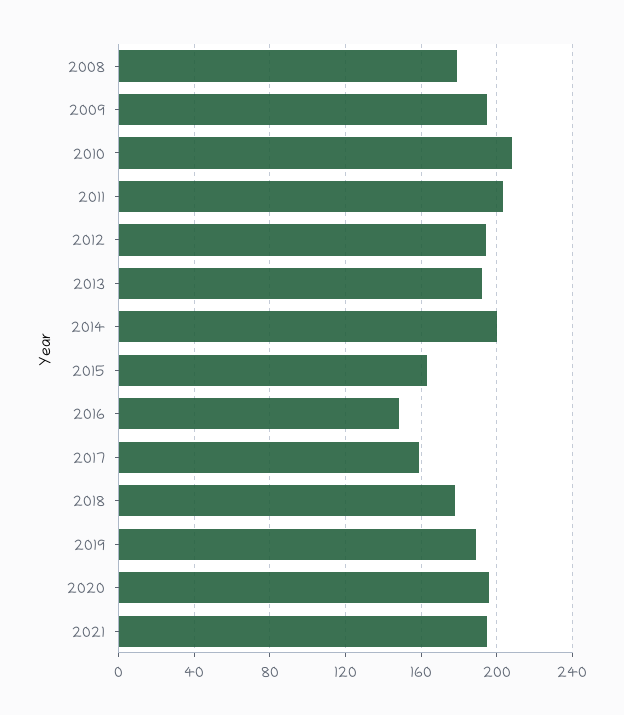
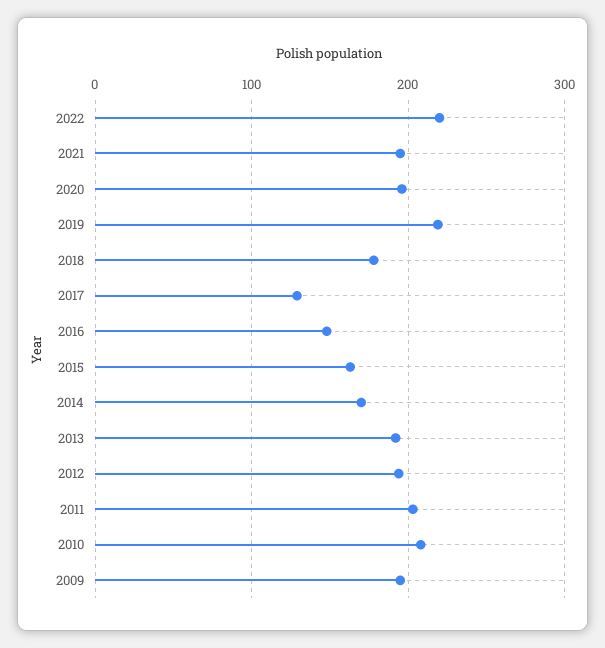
2008: 180 -> none
2014: 200 -> 170
2017: 160 -> 130
2019: 190 -> 220
2022: none -> 220

